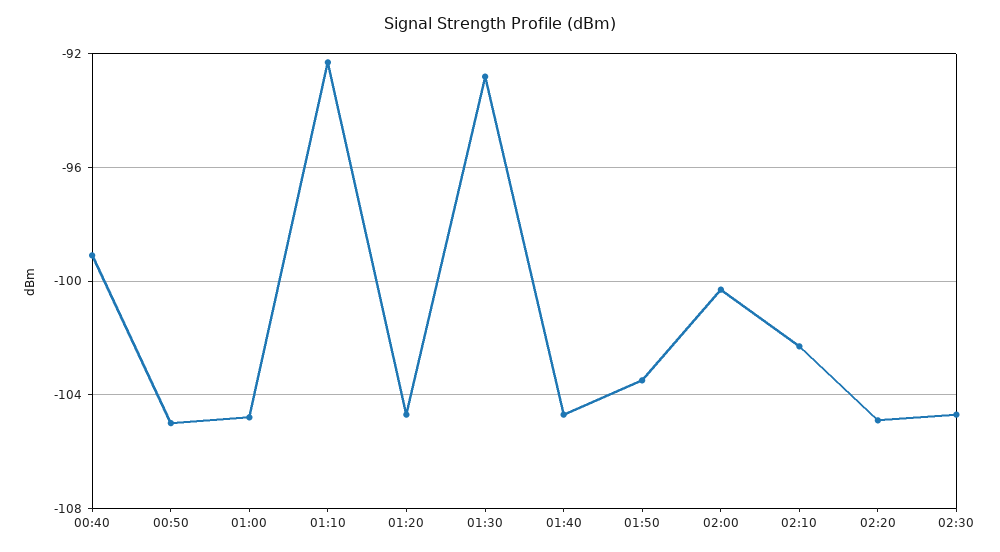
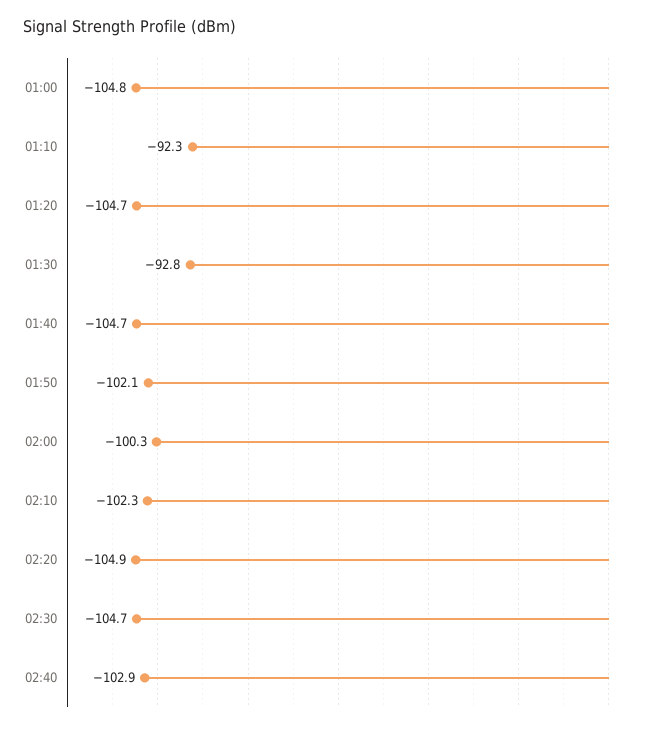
00:40: -99 -> none
00:50: -105 -> none
01:50: -103.5 -> -102.1
02:40: none -> -102.9

